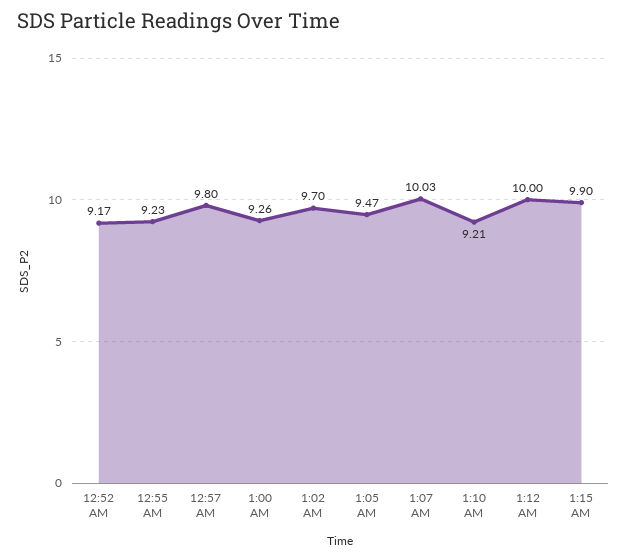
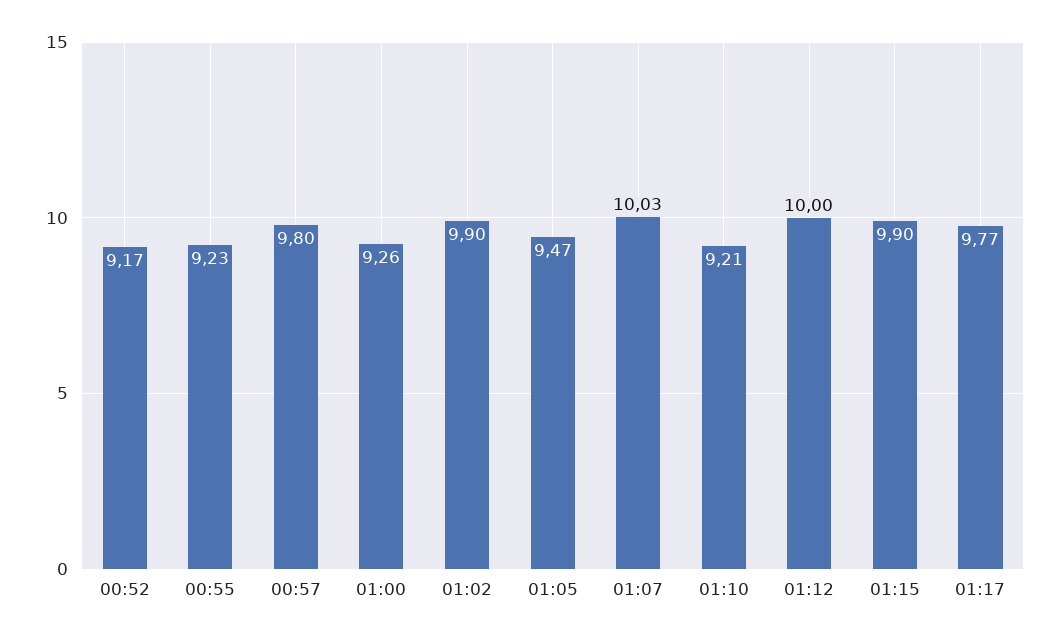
1:02 AM: 9.7 -> 9.9
01:17: none -> 9.77

